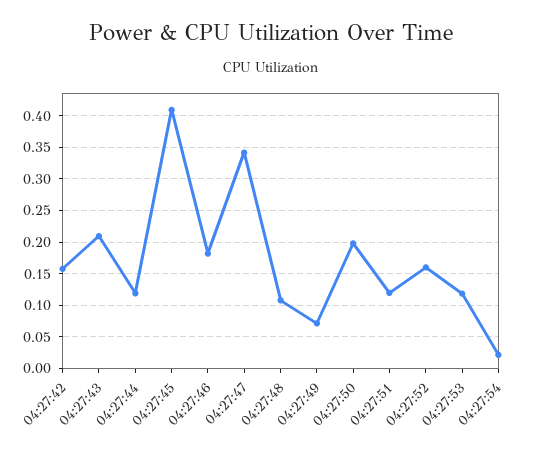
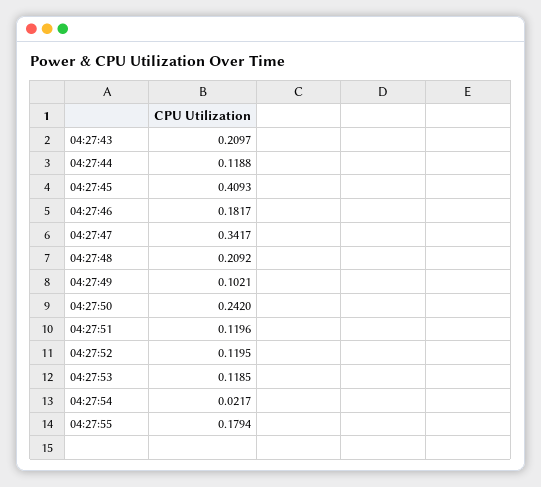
04:27:42: 0.16 -> none
04:27:48: 0.11 -> 0.2092
04:27:49: 0.07 -> 0.1021
04:27:50: 0.2 -> 0.242
04:27:52: 0.16 -> 0.1195
04:27:55: none -> 0.1794

